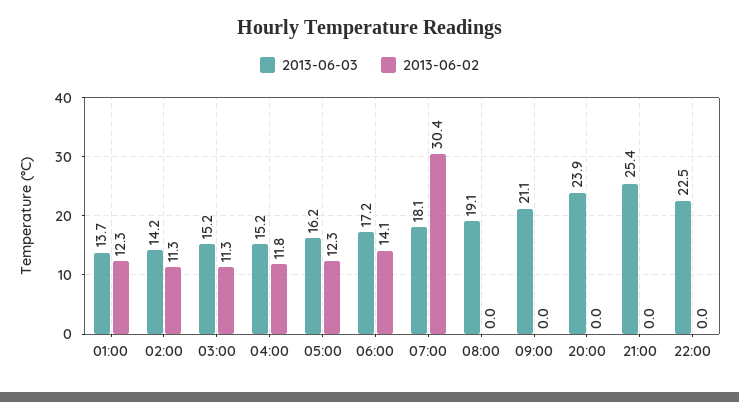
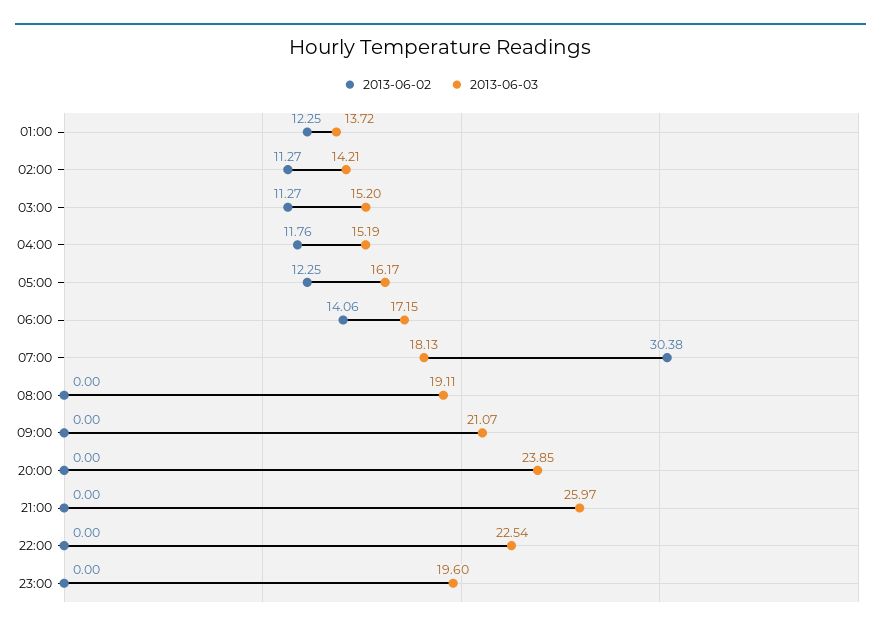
2013-06-03, 21:00: 25.4 -> 25.97
2013-06-02, 23:00: none -> 0
2013-06-03, 23:00: none -> 19.6

